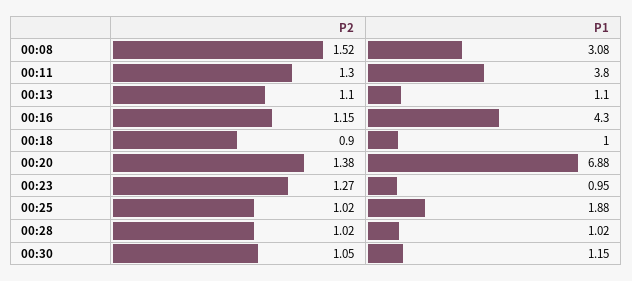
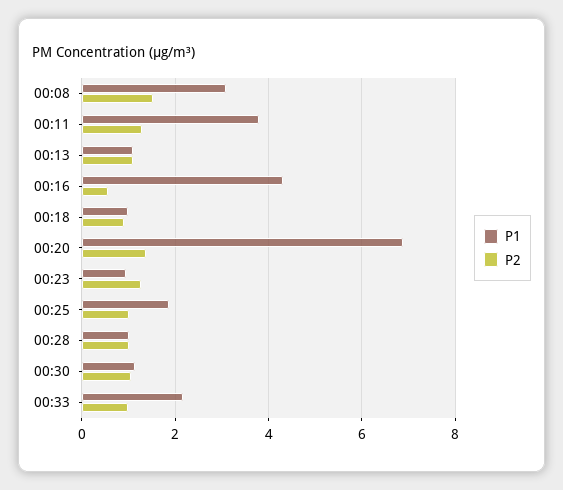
P2, 00:16: 1.15 -> 0.6
P1, 00:33: none -> 2.2
P2, 00:33: none -> 1

